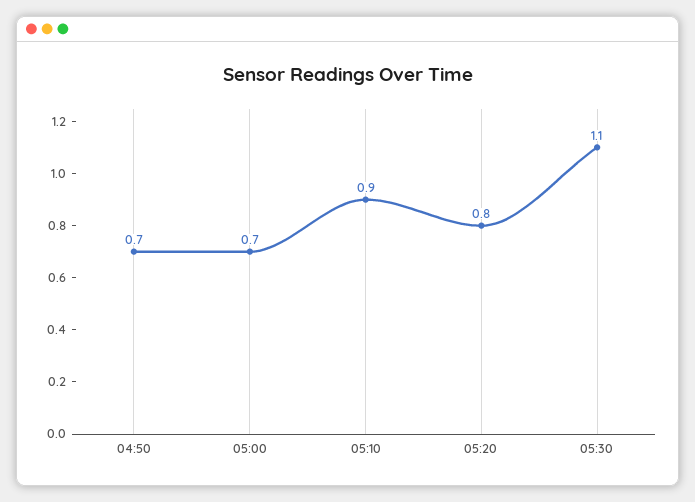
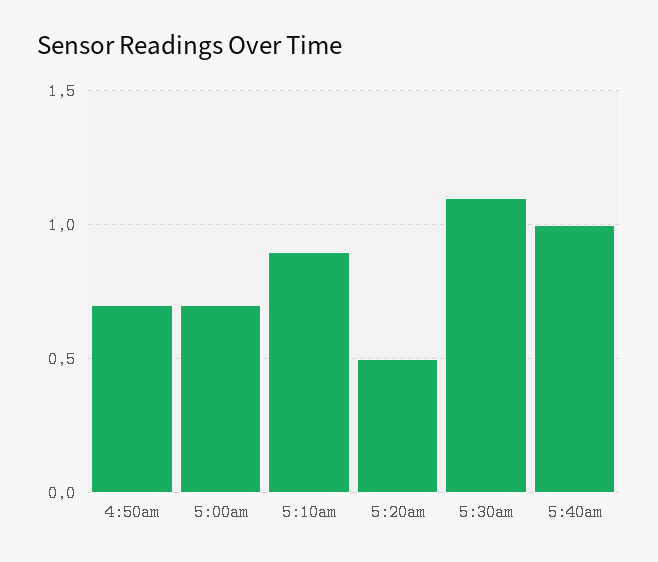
05:20: 0.8 -> 0.5
5:40am: none -> 1

